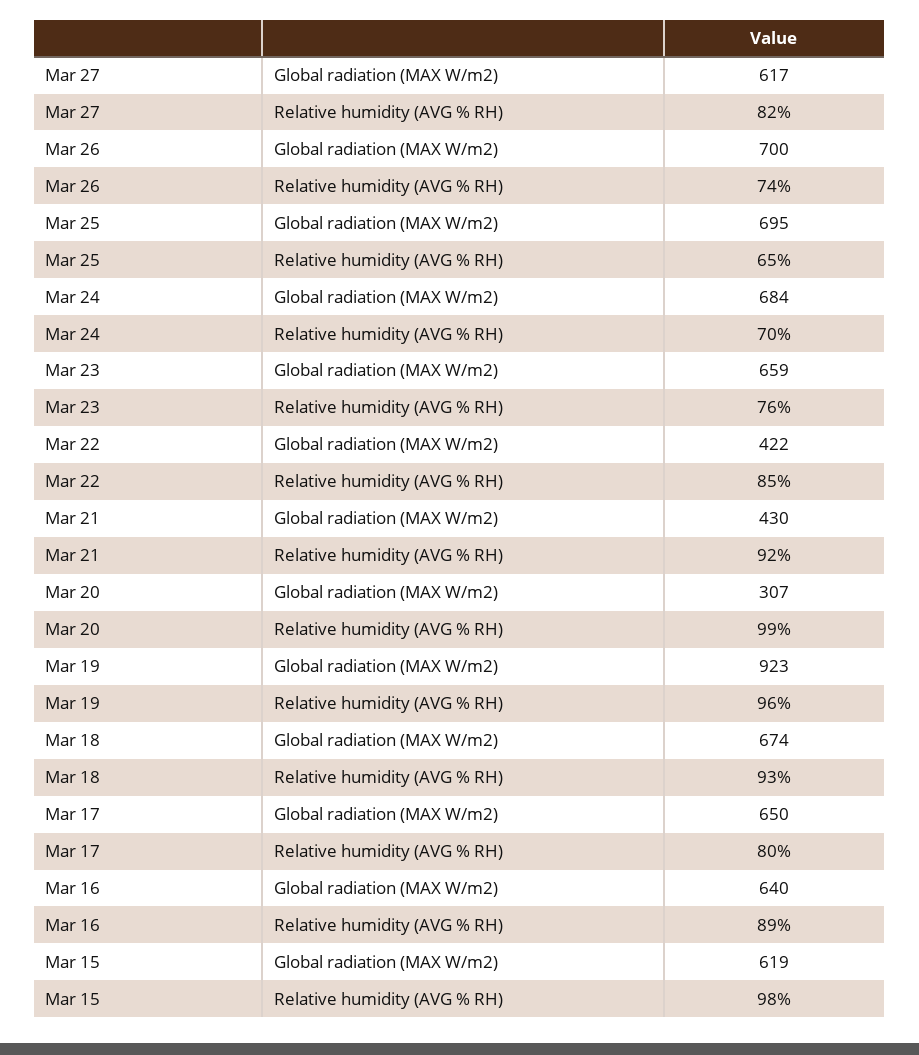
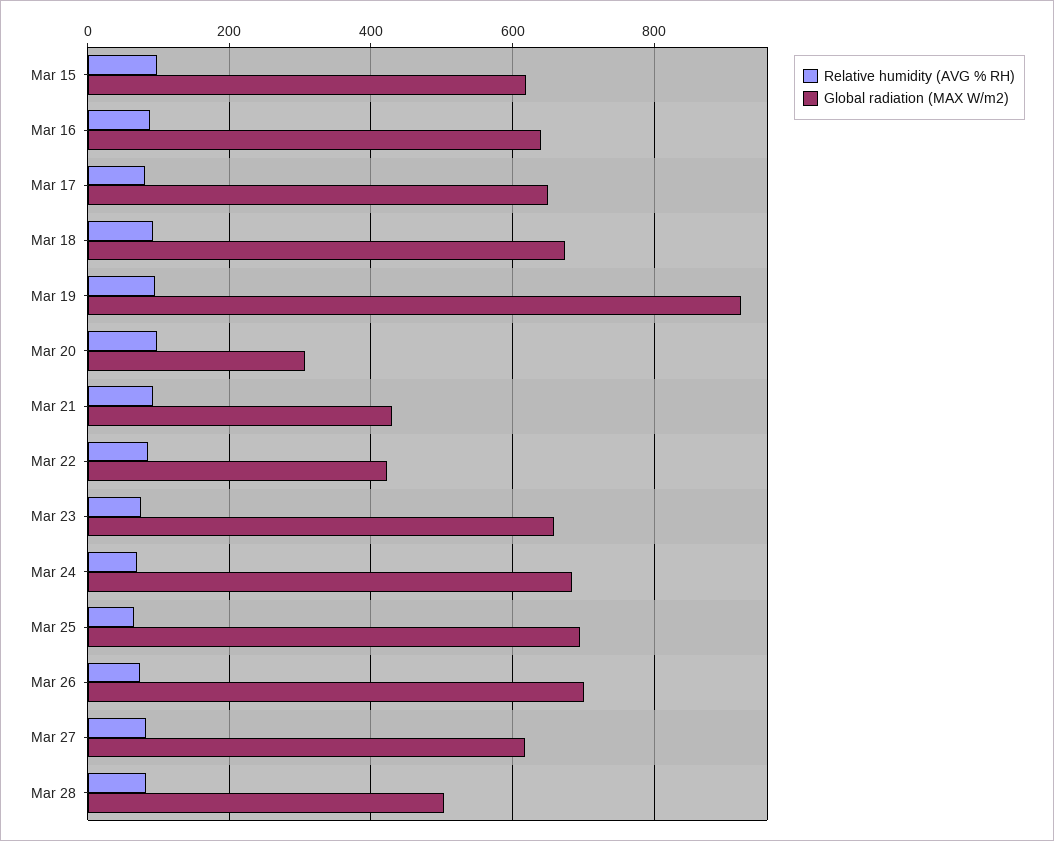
Relative humidity (AVG % RH), Mar 28: none -> 80
Global radiation (MAX W/m2), Mar 28: none -> 500

